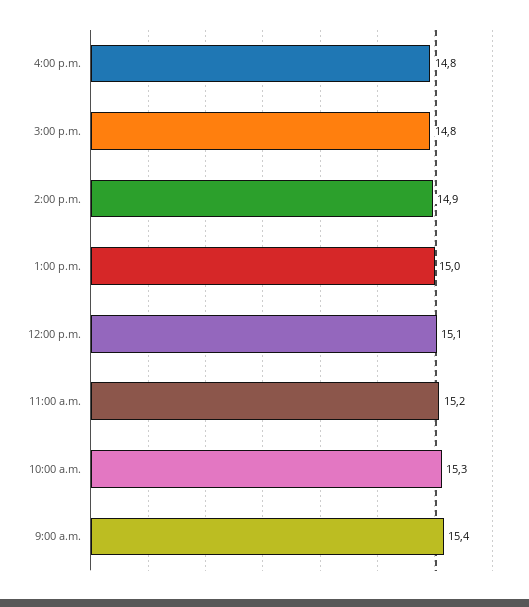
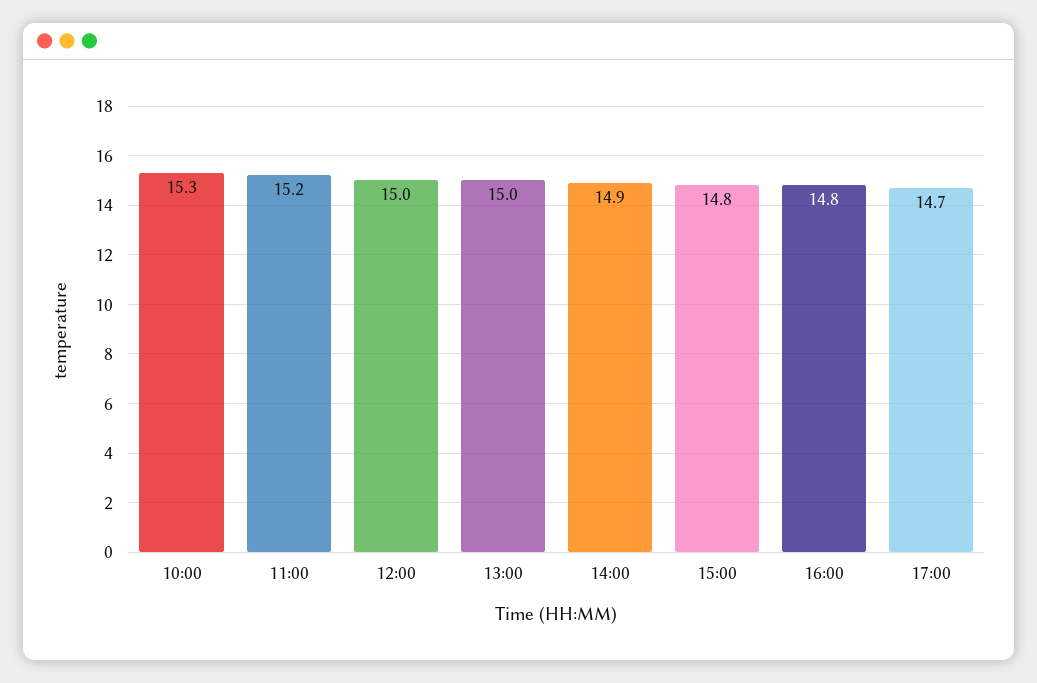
12:00 p.m.: 15.1 -> 15
9:00 a.m.: 15.4 -> none
17:00: none -> 14.7

